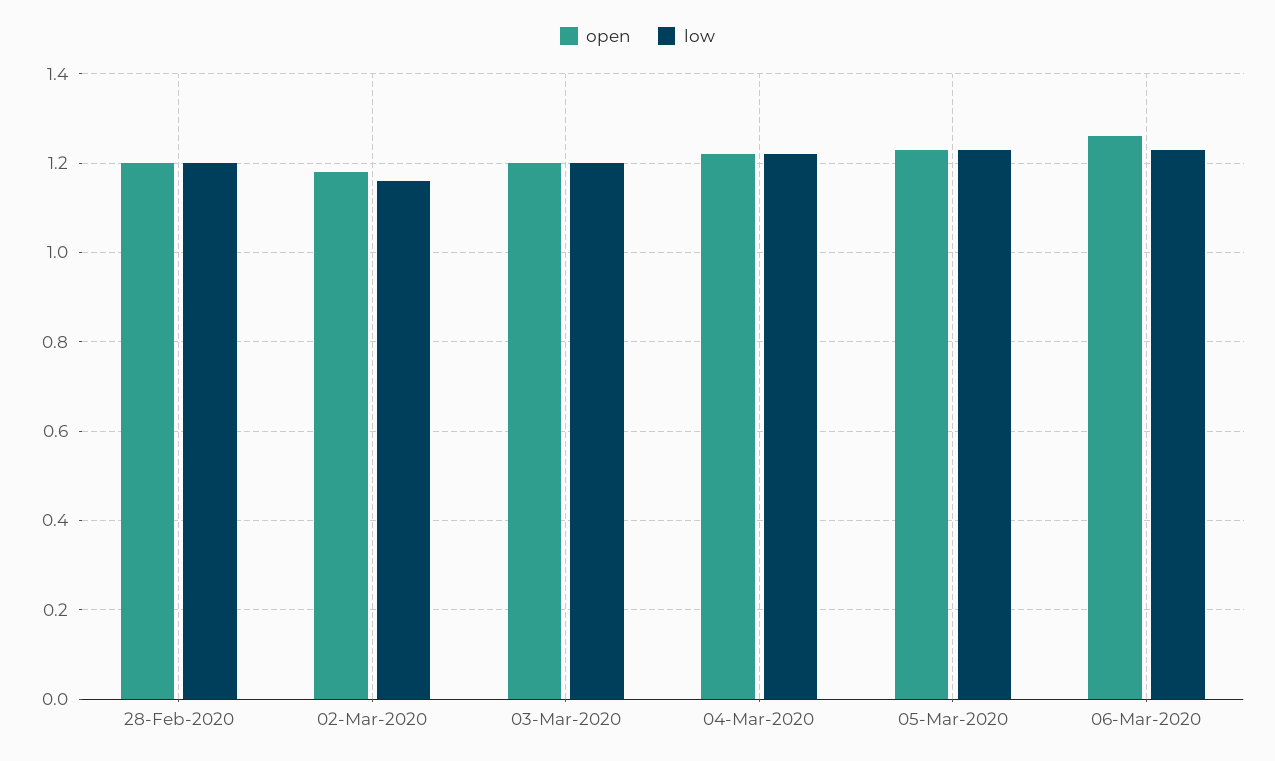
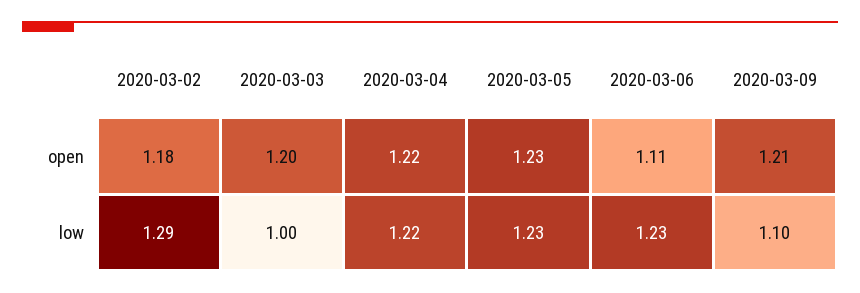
open, 28-Feb-2020: 1.2 -> none
low, 28-Feb-2020: 1.2 -> none
low, 02-Mar-2020: 1.15 -> 1.29
low, 03-Mar-2020: 1.2 -> 1
open, 06-Mar-2020: 1.25 -> 1.11
open, 2020-03-09: none -> 1.21
low, 2020-03-09: none -> 1.1

